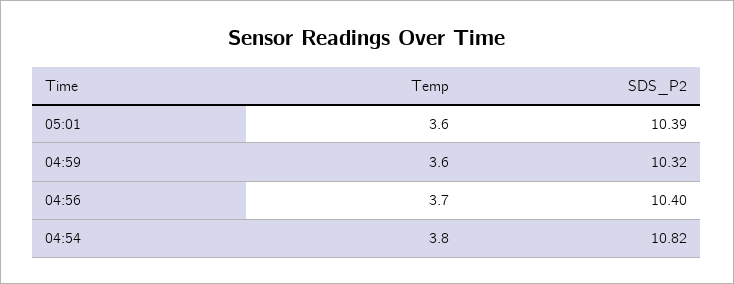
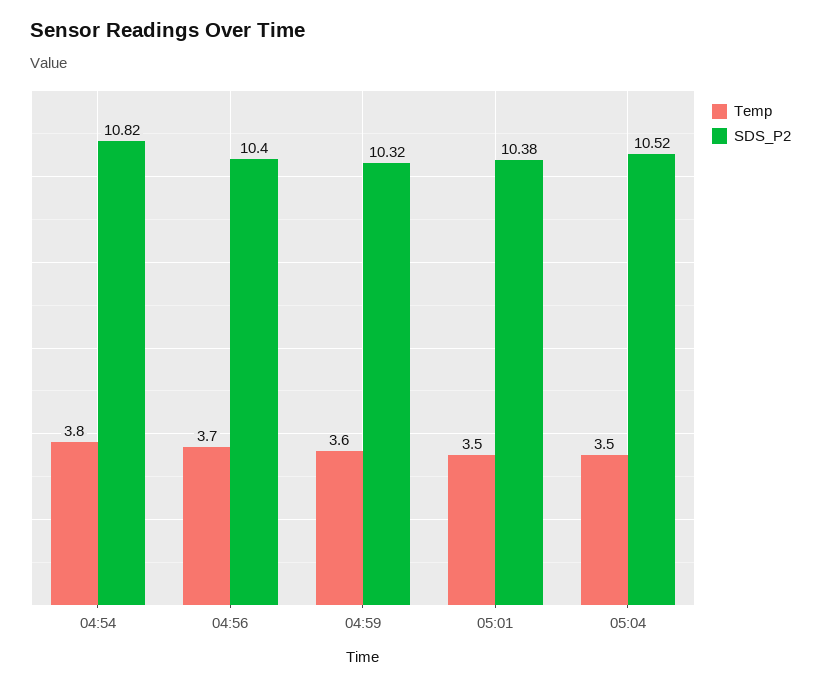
Temp, 05:01: 3.6 -> 3.5
SDS_P2, 05:01: 10.39 -> 10.38
Temp, 05:04: none -> 3.5
SDS_P2, 05:04: none -> 10.52

